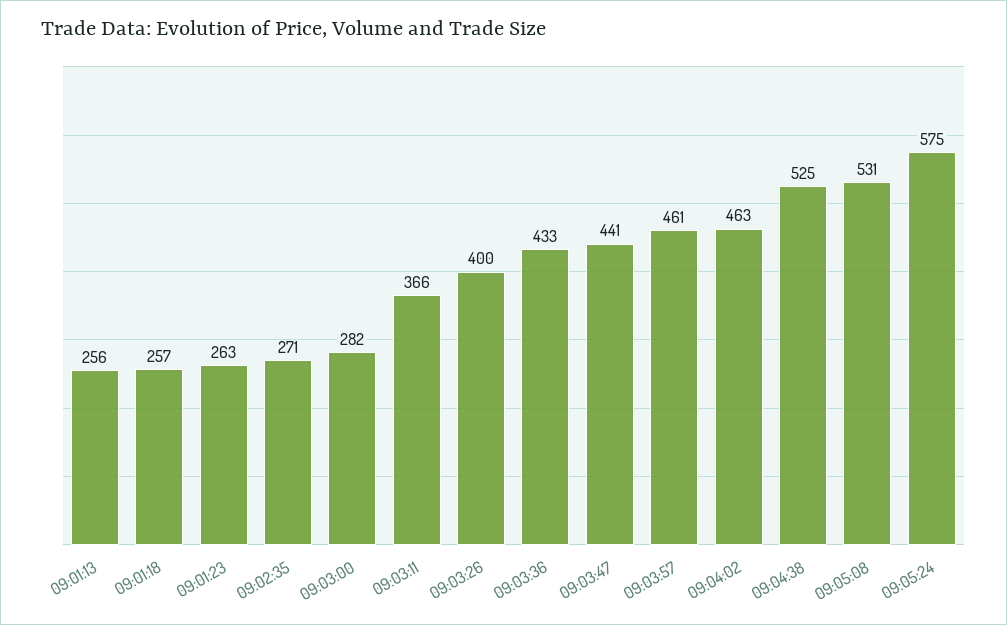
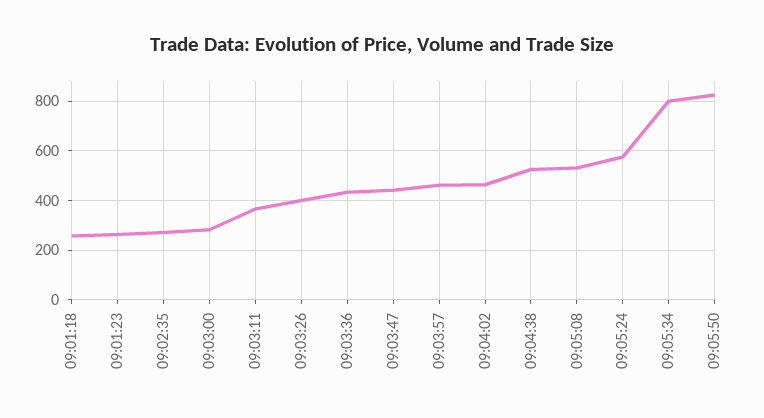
09:01:13: 256 -> none
09:05:34: none -> 800
09:05:50: none -> 825

